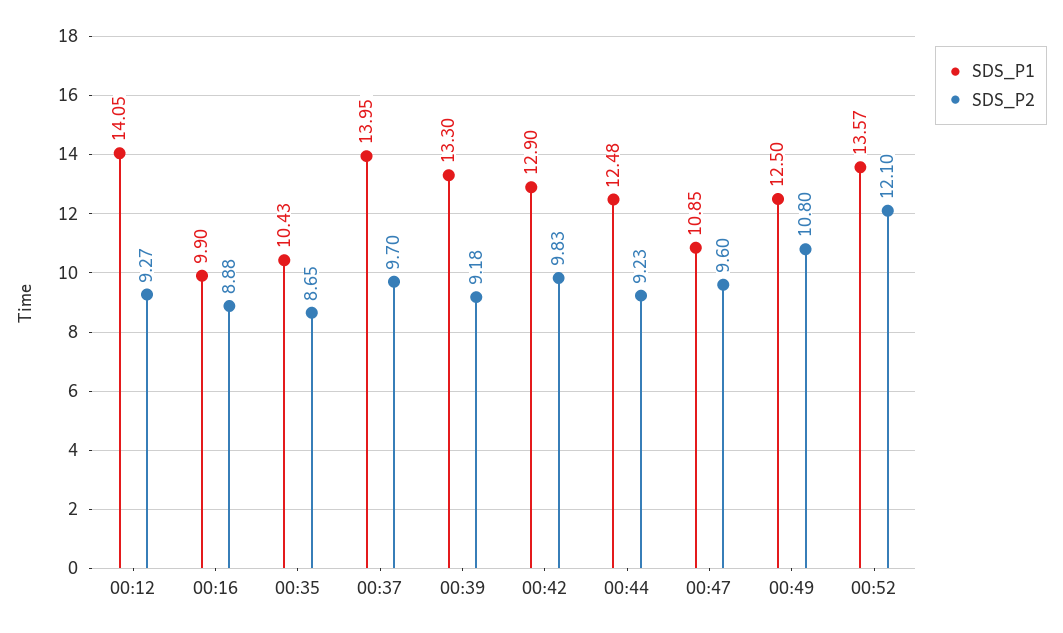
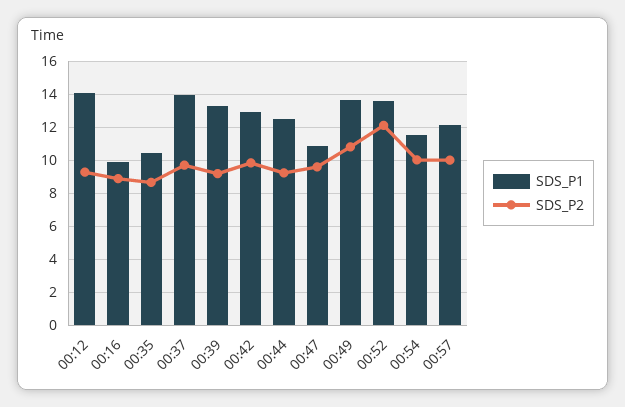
SDS_P1, 00:49: 12.5 -> 13.5
SDS_P1, 00:54: none -> 11.5
SDS_P2, 00:54: none -> 10
SDS_P1, 00:57: none -> 12
SDS_P2, 00:57: none -> 10

